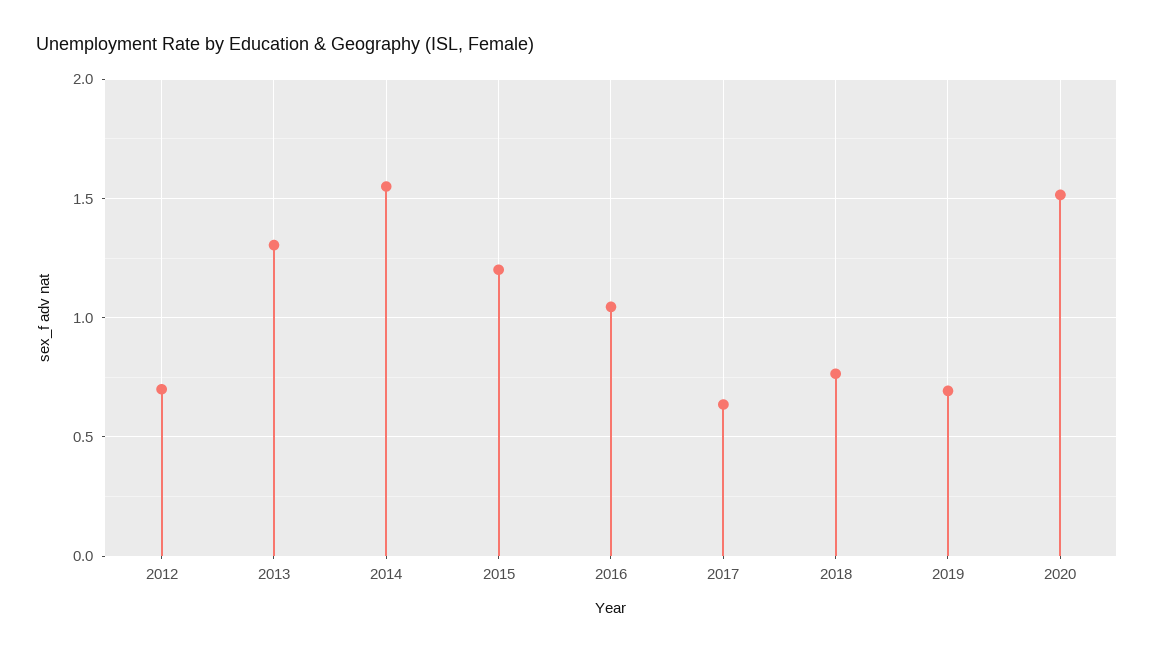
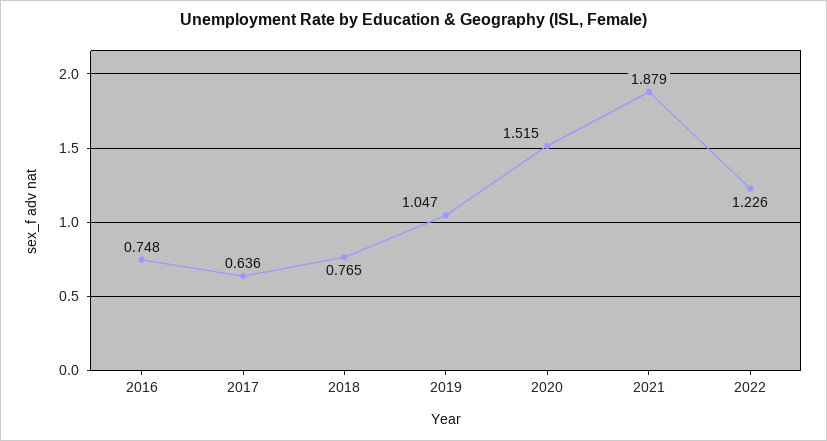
2012: 0.7 -> none
2013: 1.3 -> none
2014: 1.55 -> none
2015: 1.2 -> none
2016: 1.05 -> 0.748
2019: 0.7 -> 1.047
2021: none -> 1.879
2022: none -> 1.226

